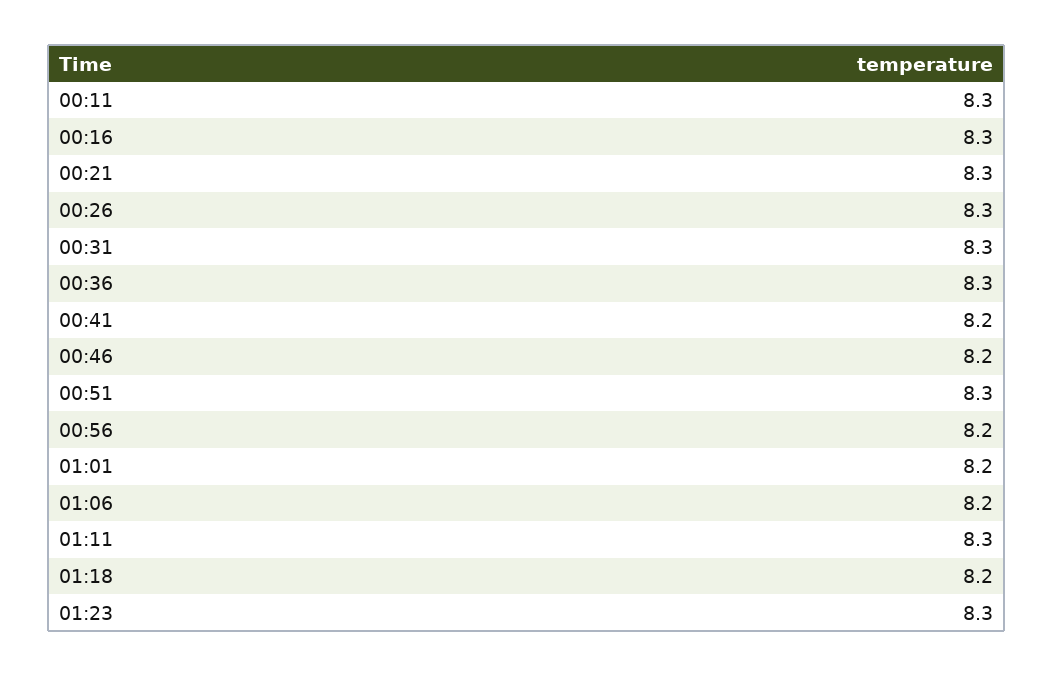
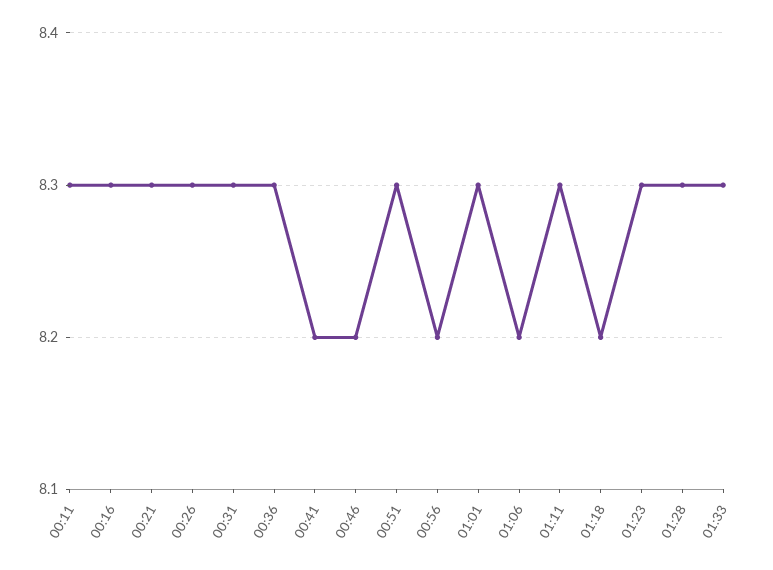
01:01: 8.2 -> 8.3
01:28: none -> 8.3
01:33: none -> 8.3

